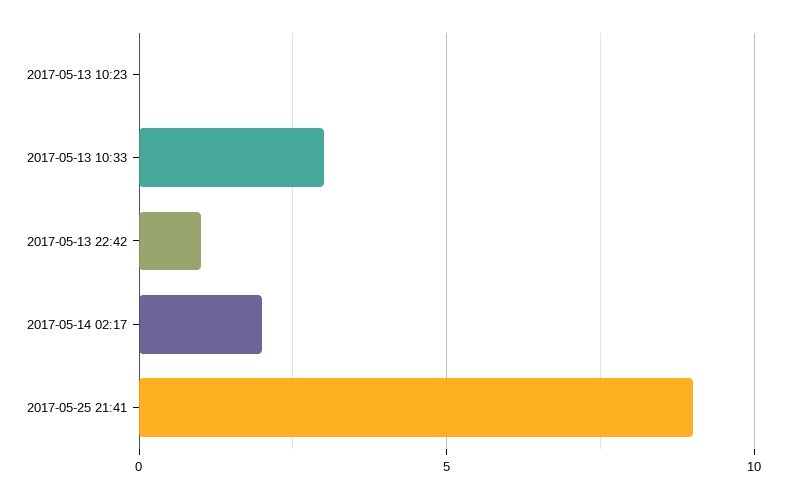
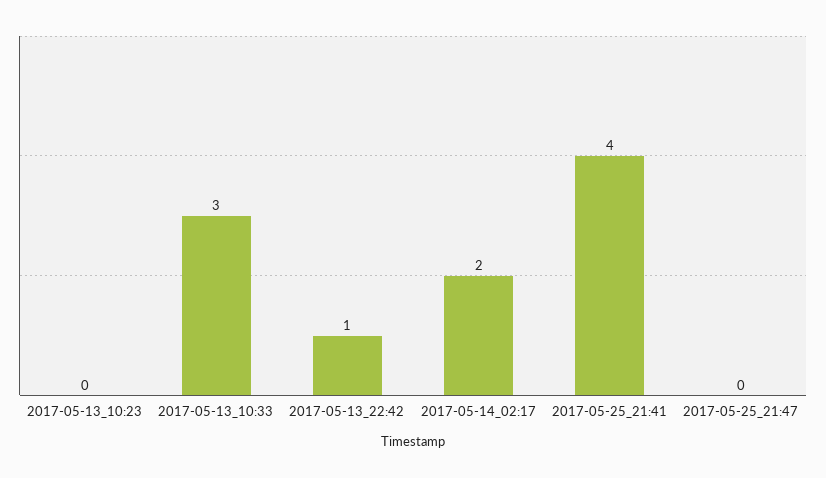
2017-05-25 21:41: 9 -> 4
2017-05-25_21:47: none -> 0

